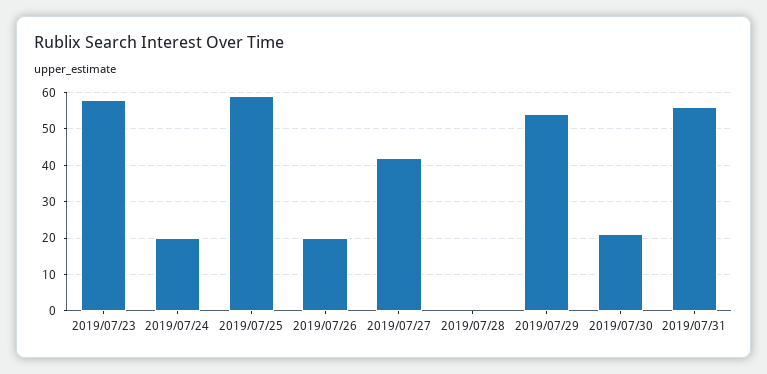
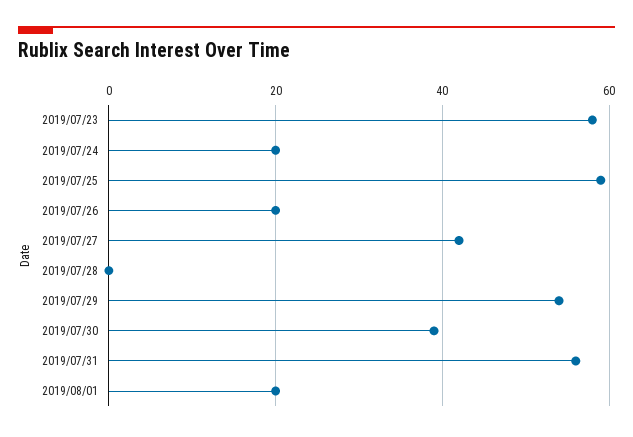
2019/07/30: 20 -> 40
2019/08/01: none -> 20

